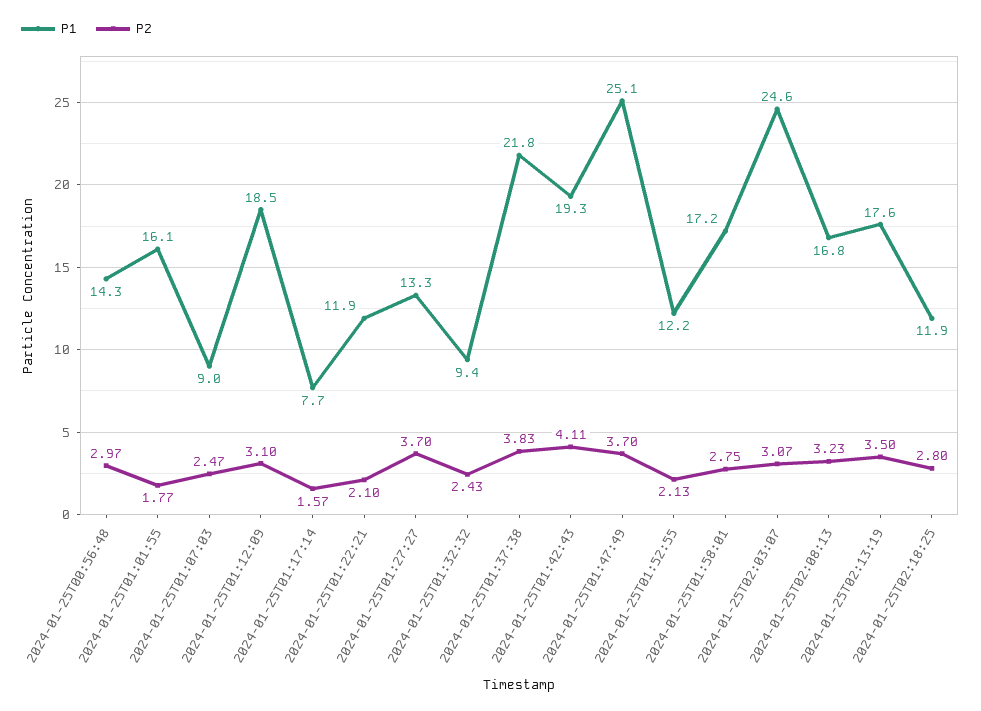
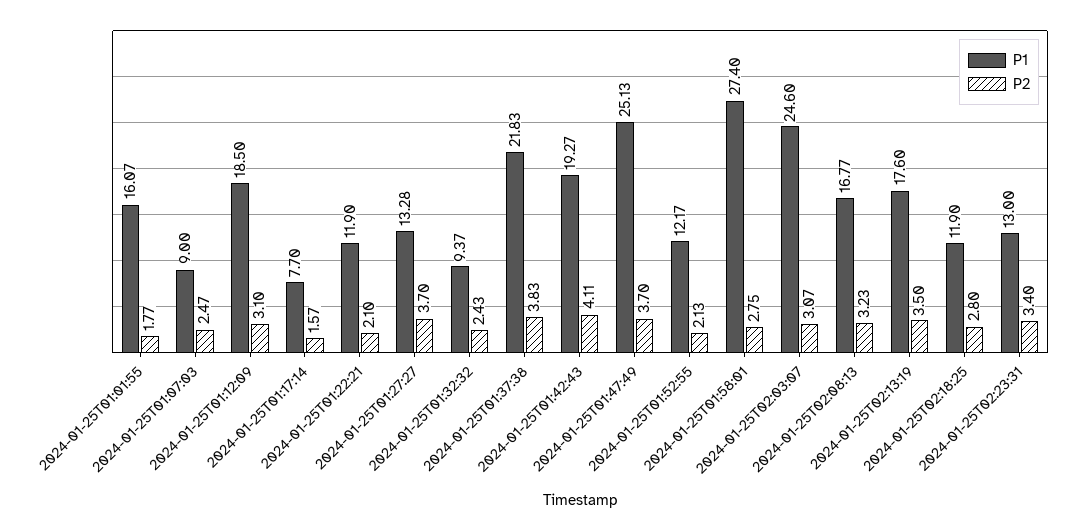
P1, 2024-01-25T00:56:48: 14.3 -> none
P2, 2024-01-25T00:56:48: 2.97 -> none
P1, 2024-01-25T01:58:01: 17.2 -> 27.4
P1, 2024-01-25T02:23:31: none -> 13
P2, 2024-01-25T02:23:31: none -> 3.4

